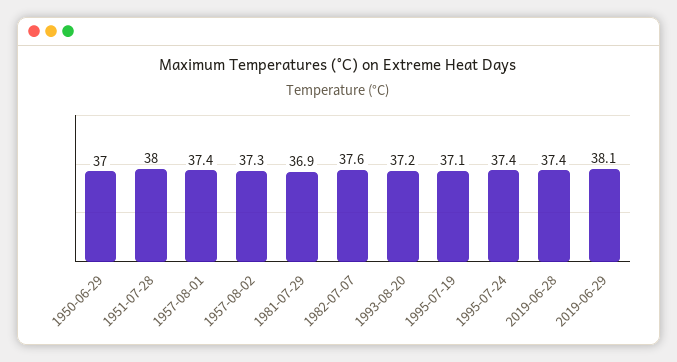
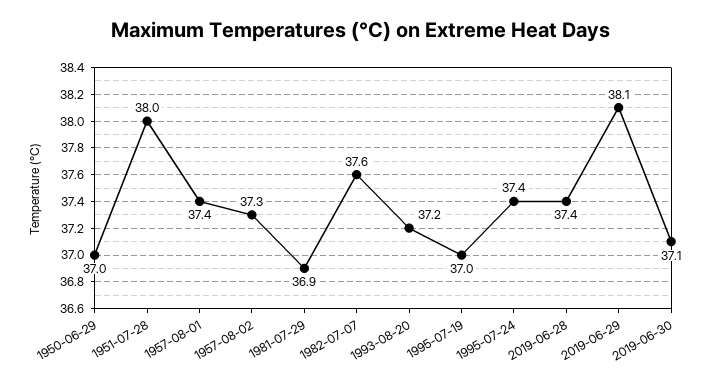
1995-07-19: 37.1 -> 37
2019-06-30: none -> 37.1

